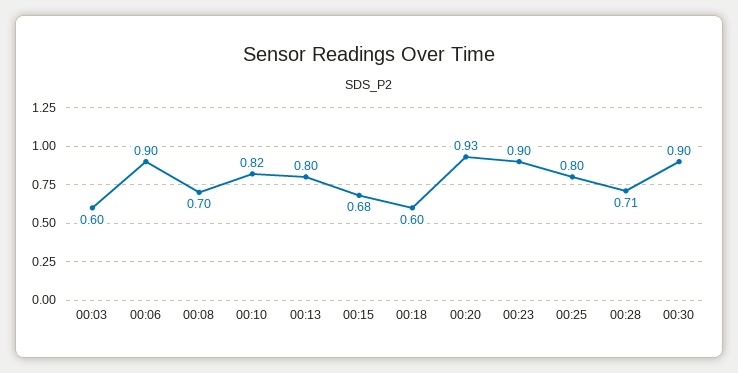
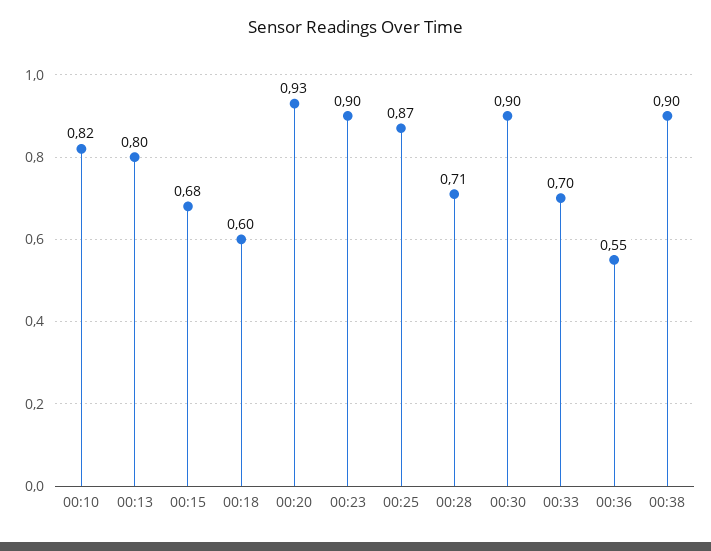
00:03: 0.6 -> none
00:06: 0.9 -> none
00:08: 0.7 -> none
00:25: 0.8 -> 0.87
00:33: none -> 0.7
00:36: none -> 0.55
00:38: none -> 0.9

